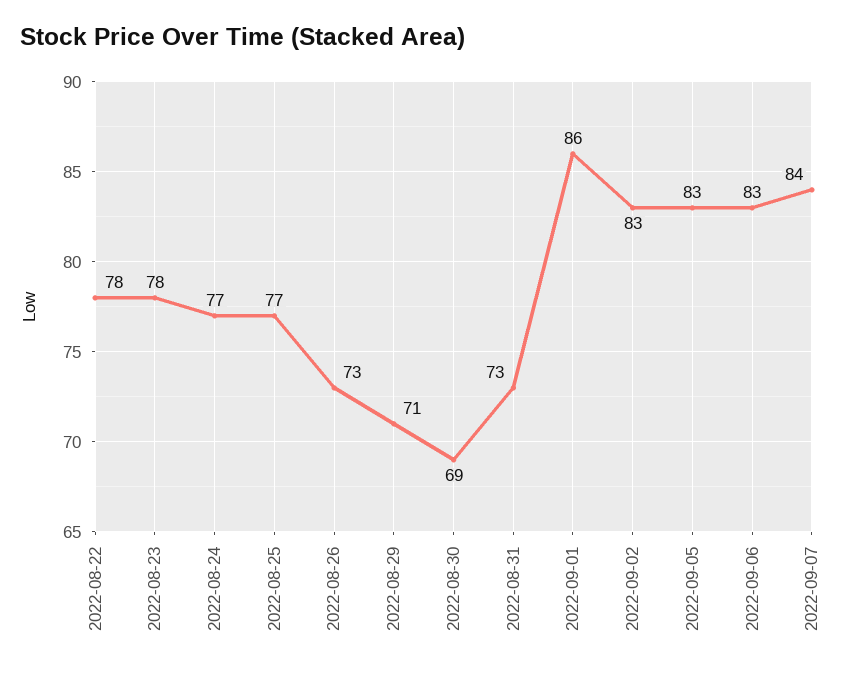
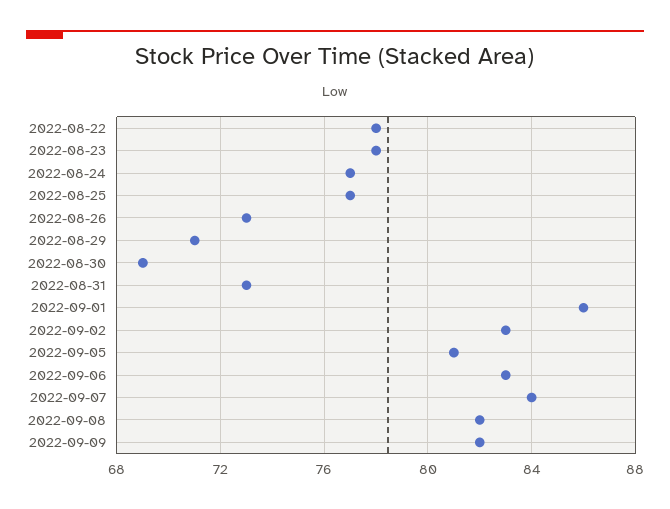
2022-09-05: 83 -> 81
2022-09-08: none -> 82
2022-09-09: none -> 82

